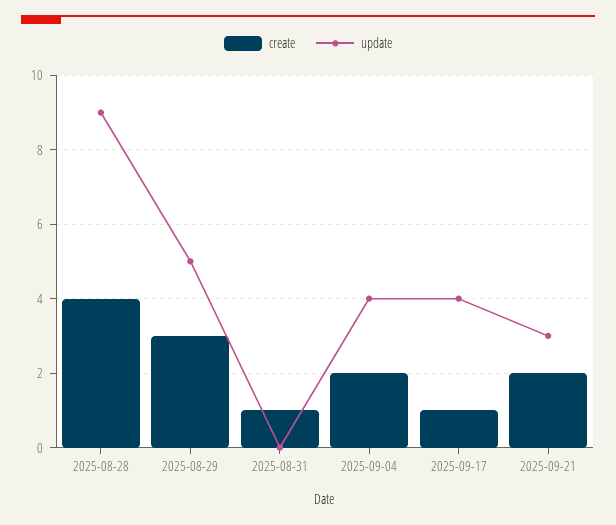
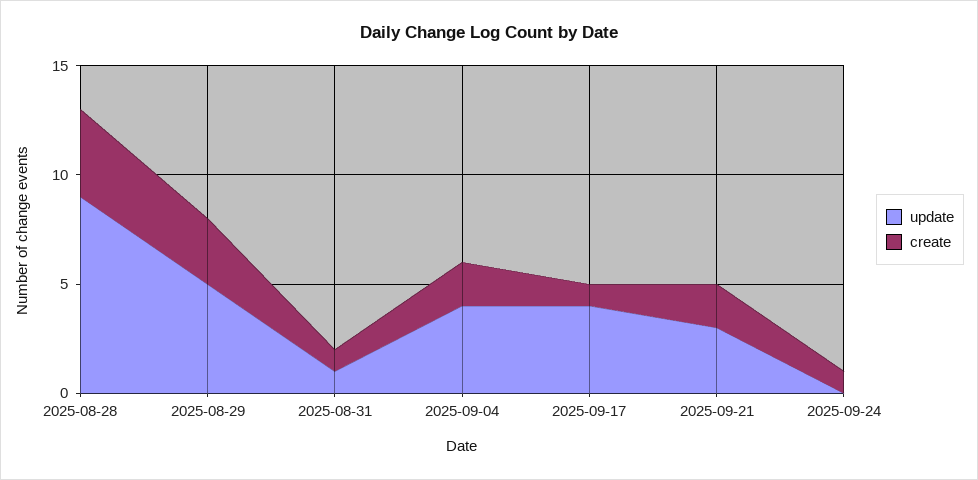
update, 2025-08-31: 0 -> 1
update, 2025-09-24: none -> 0
create, 2025-09-24: none -> 1

